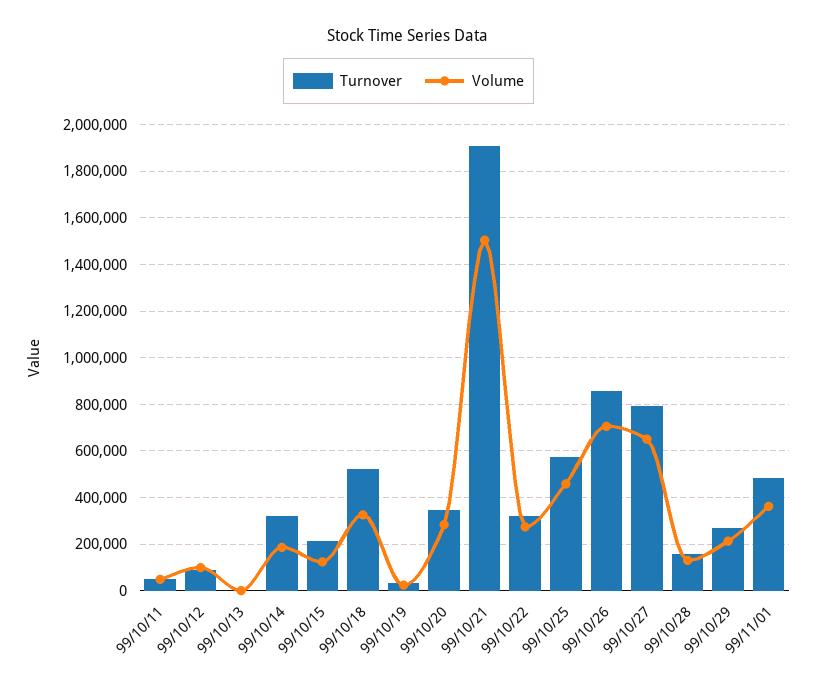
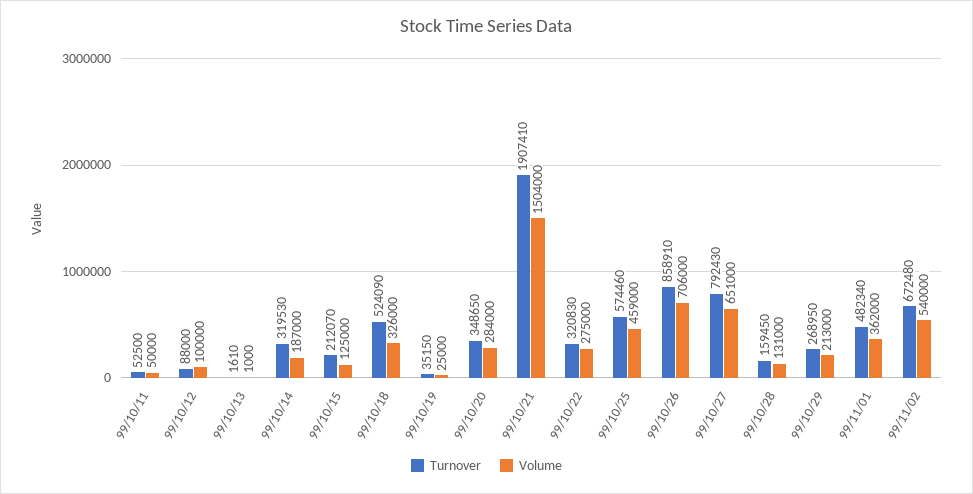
Turnover, 99/11/02: none -> 672480
Volume, 99/11/02: none -> 540000

